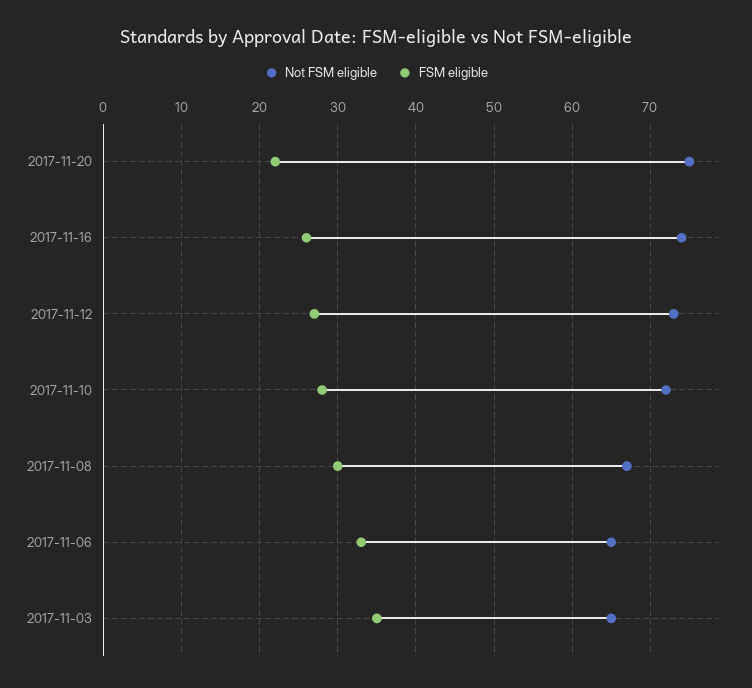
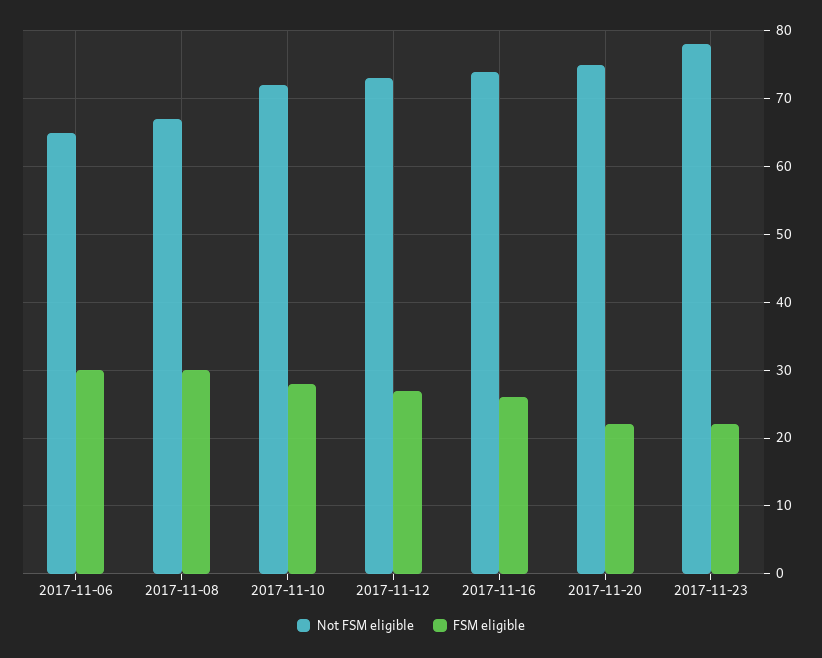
FSM eligible, 2017-11-06: 33 -> 30
Not FSM eligible, 2017-11-03: 65 -> none
FSM eligible, 2017-11-03: 35 -> none
Not FSM eligible, 2017-11-23: none -> 78
FSM eligible, 2017-11-23: none -> 22

